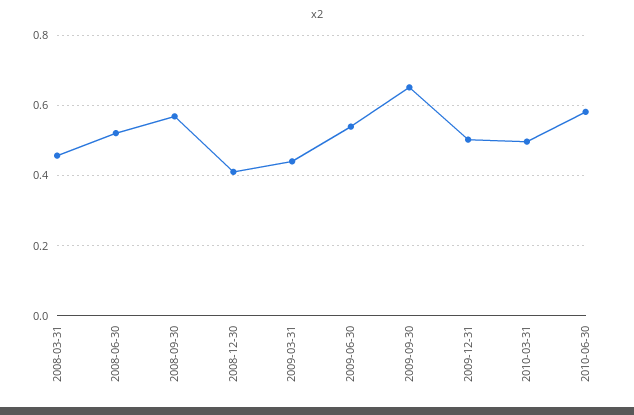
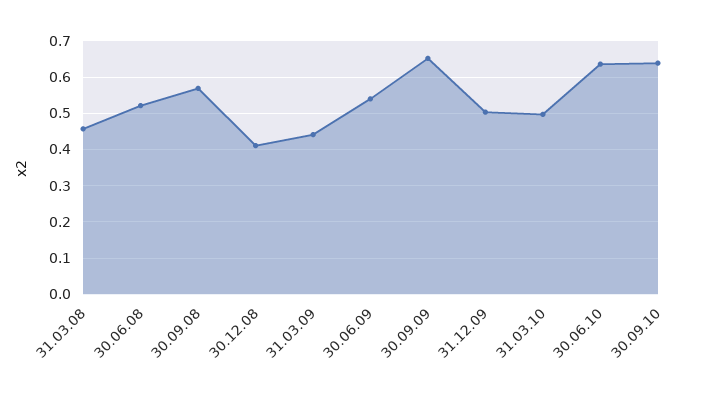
2010-06-30: 0.58 -> 0.64
30.09.10: none -> 0.64

